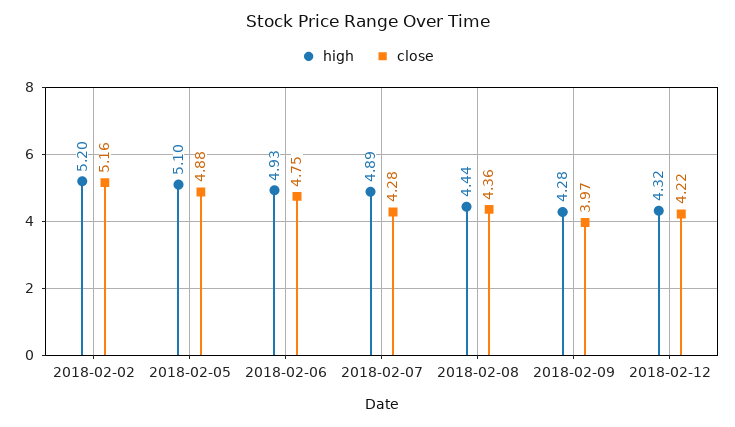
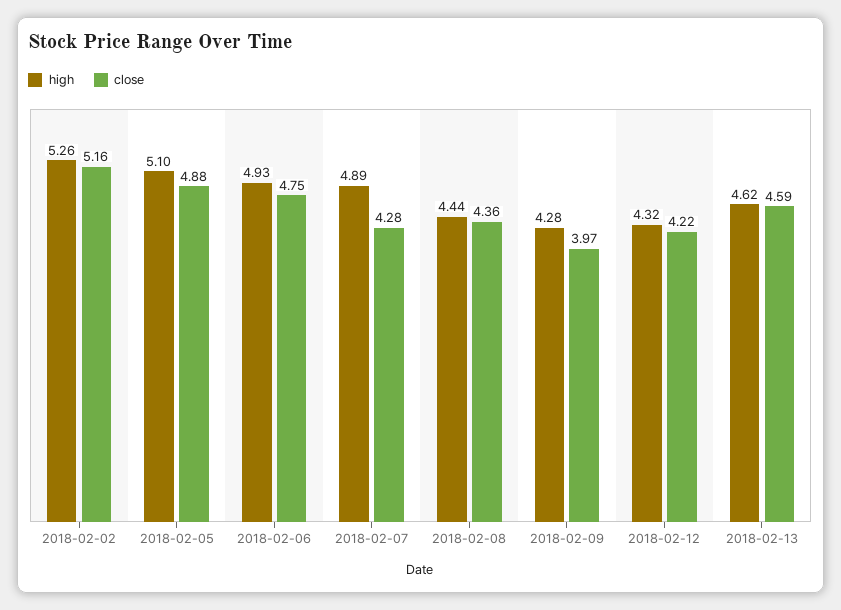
high, 2018-02-02: 5.2 -> 5.26
high, 2018-02-13: none -> 4.62
close, 2018-02-13: none -> 4.59

